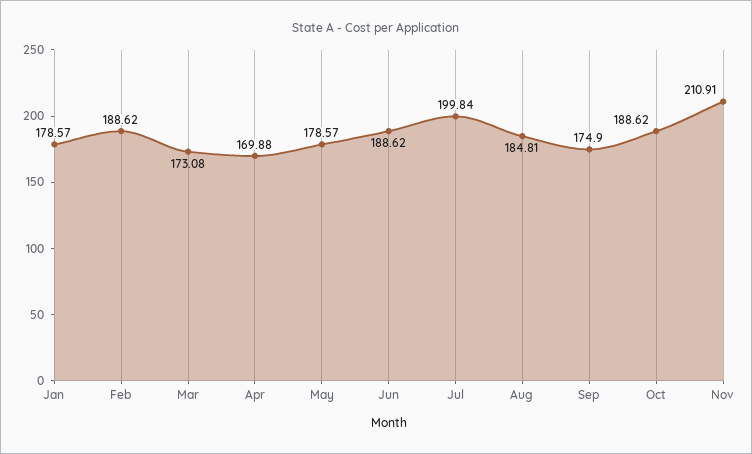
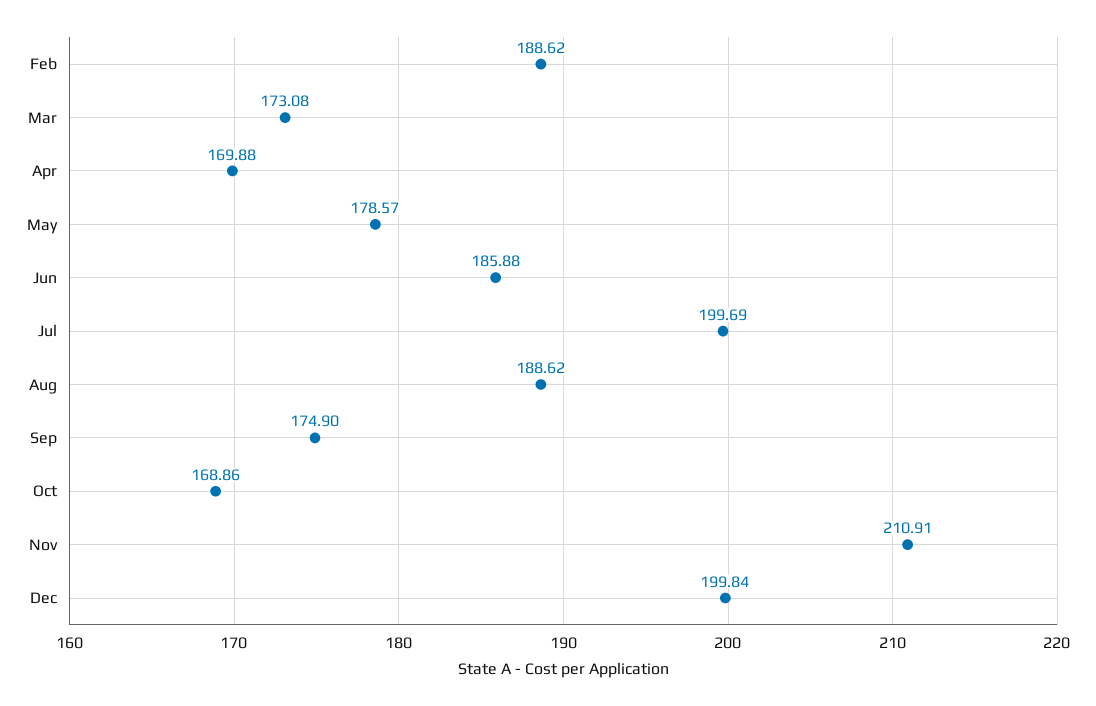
Jan: 178.57 -> none
Jun: 188.62 -> 185.88
Jul: 199.84 -> 199.69
Aug: 184.81 -> 188.62
Oct: 188.62 -> 168.86
Dec: none -> 199.84

